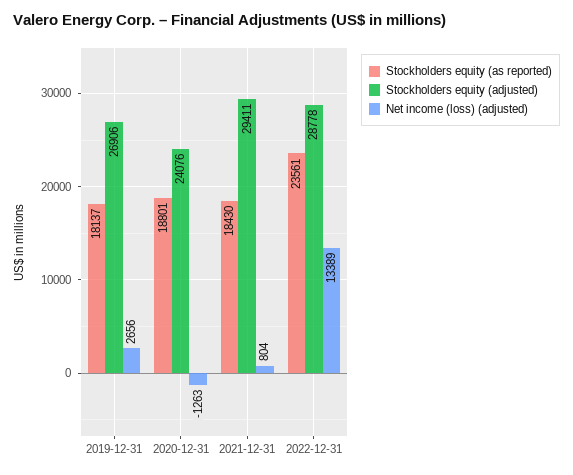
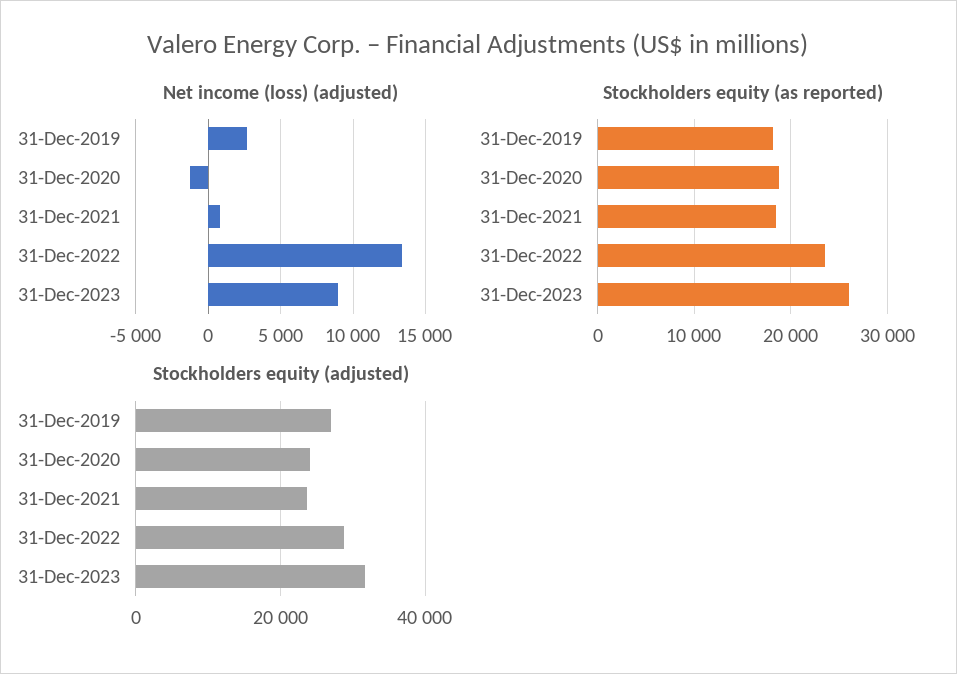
Stockholders equity (adjusted), 2021-12-31: 29411 -> 24000
Net income (loss) (adjusted), 31-Dec-2023: none -> 9000
Stockholders equity (as reported), 31-Dec-2023: none -> 26000
Stockholders equity (adjusted), 31-Dec-2023: none -> 32000

